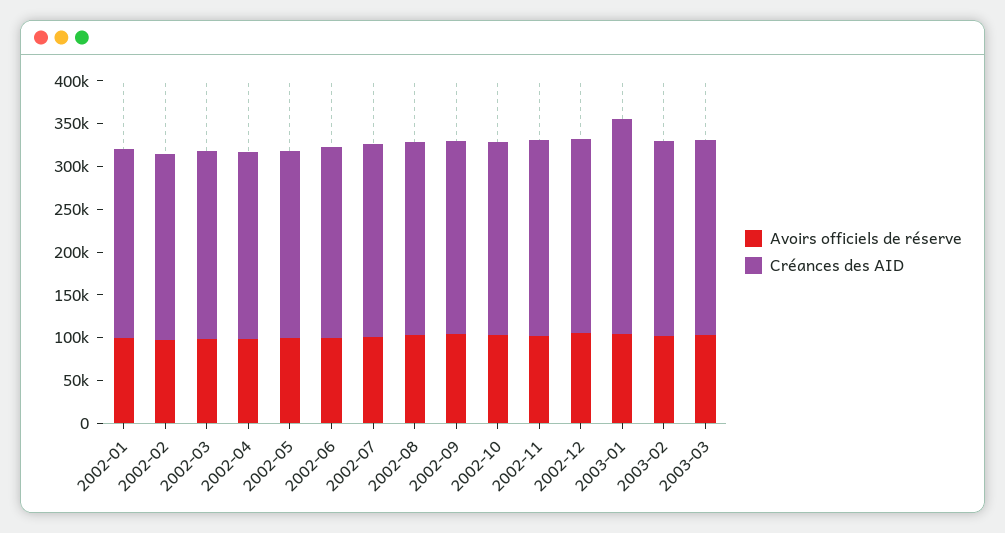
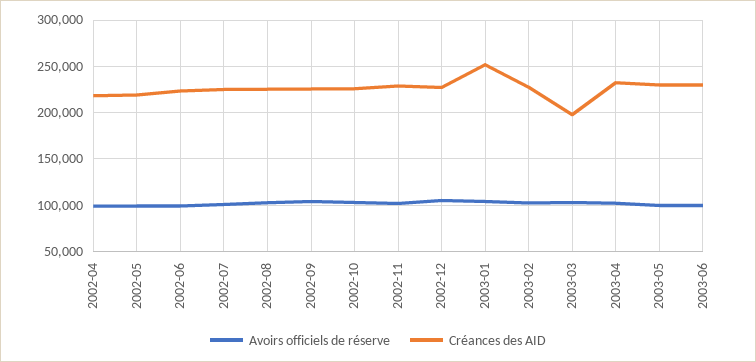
Avoirs officiels de réserve, 2002-01: 100000 -> none
Créances des AID, 2002-01: 220000 -> none
Avoirs officiels de réserve, 2002-02: 100000 -> none
Créances des AID, 2002-02: 220000 -> none
Avoirs officiels de réserve, 2002-03: 100000 -> none
Créances des AID, 2002-03: 220000 -> none
Créances des AID, 2003-03: 230000 -> 200000
Avoirs officiels de réserve, 2003-04: none -> 100000
Créances des AID, 2003-04: none -> 230000
Avoirs officiels de réserve, 2003-05: none -> 100000
Créances des AID, 2003-05: none -> 230000
Avoirs officiels de réserve, 2003-06: none -> 100000
Créances des AID, 2003-06: none -> 230000

